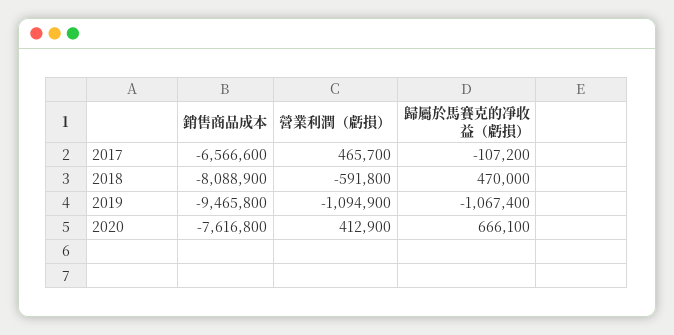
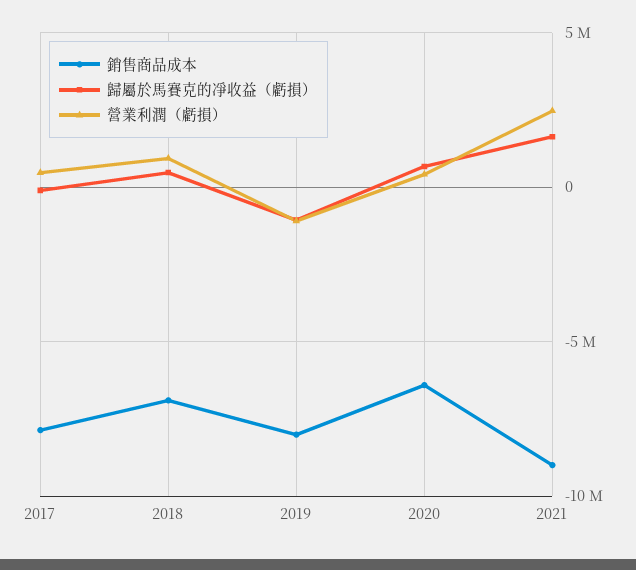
銷售商品成本, 2017: -6566600 -> -8000000
銷售商品成本, 2018: -8088900 -> -7000000
營業利潤（虧損）, 2018: -591800 -> 1000000
銷售商品成本, 2019: -9465800 -> -8000000
銷售商品成本, 2020: -7616800 -> -6500000
銷售商品成本, 2021: none -> -9000000
歸屬於馬賽克的凈收益（虧損）, 2021: none -> 1500000
營業利潤（虧損）, 2021: none -> 2500000

